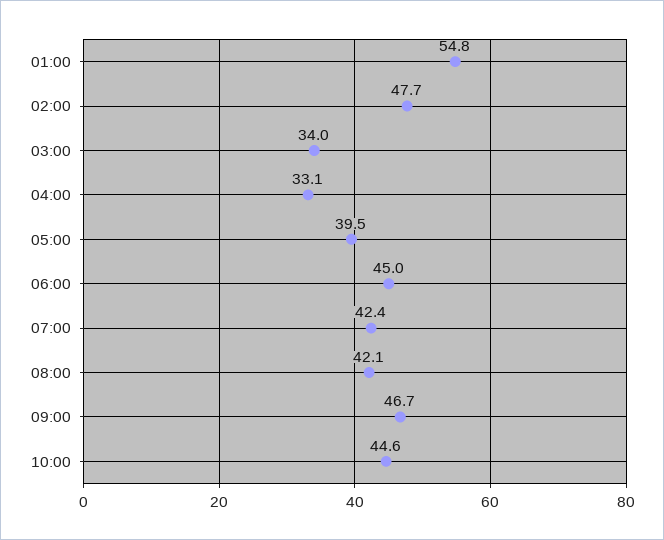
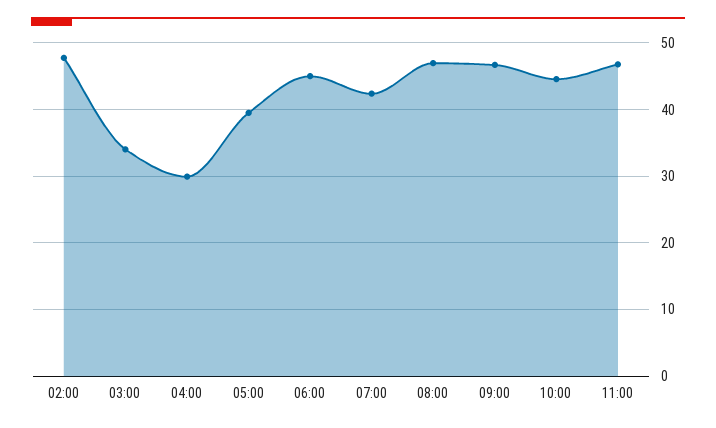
01:00: 54.8 -> none
04:00: 33.1 -> 30
08:00: 42.1 -> 47
11:00: none -> 47

